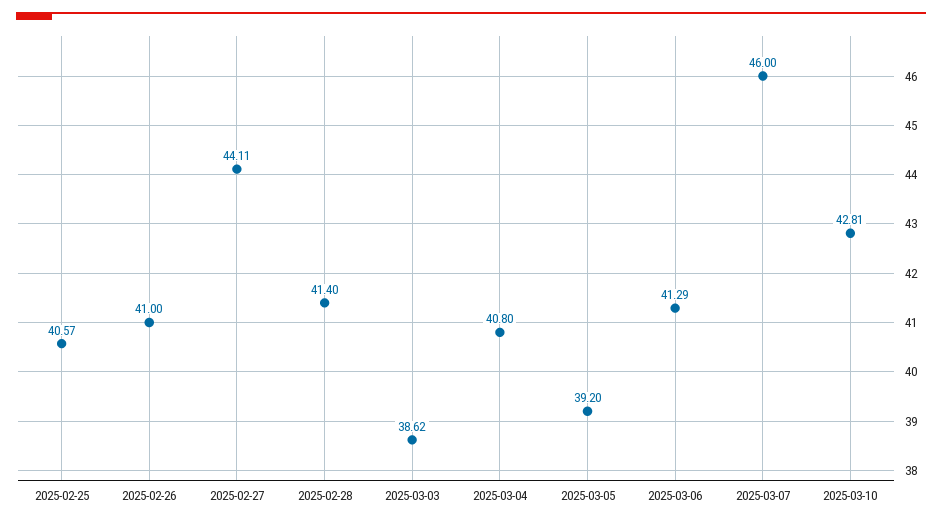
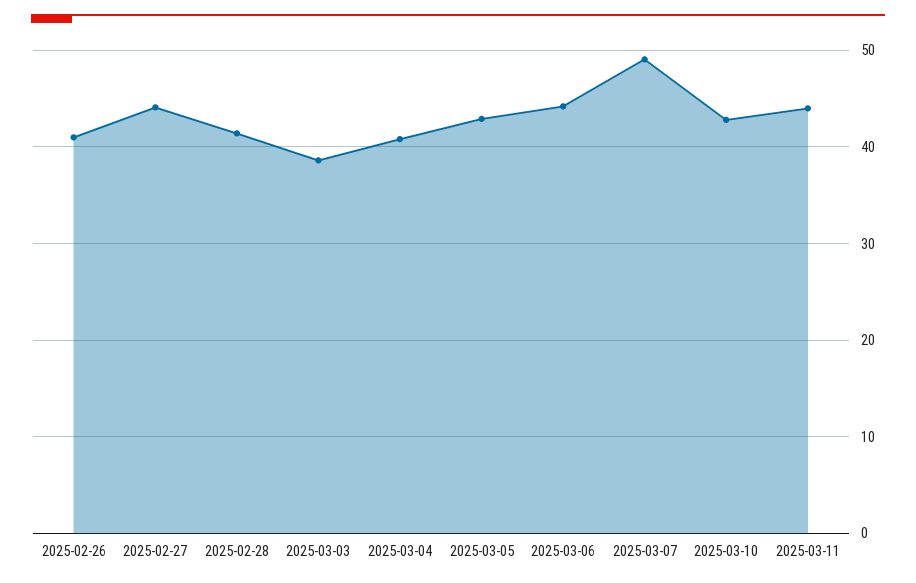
2025-02-25: 40.57 -> none
2025-03-05: 39.2 -> 43
2025-03-06: 41.29 -> 44
2025-03-07: 46 -> 49
2025-03-11: none -> 44

